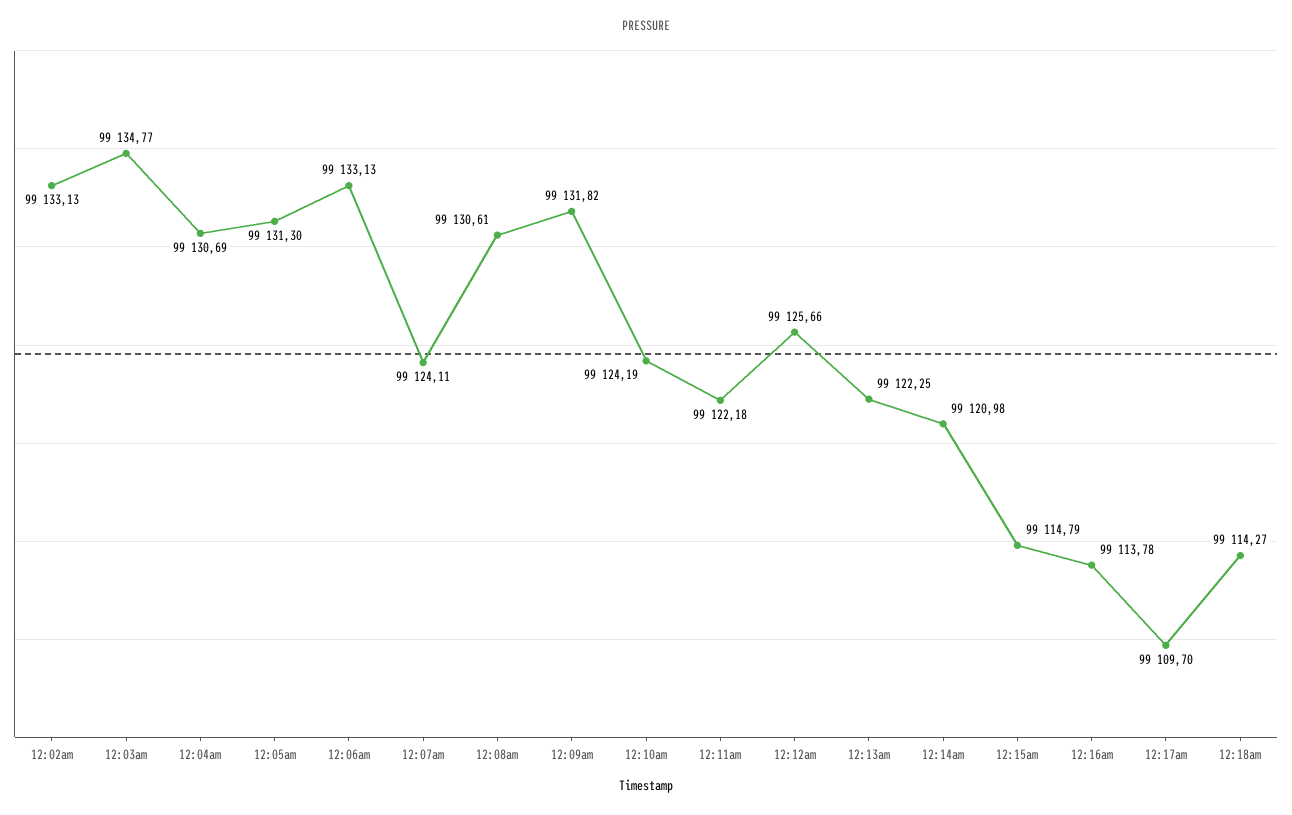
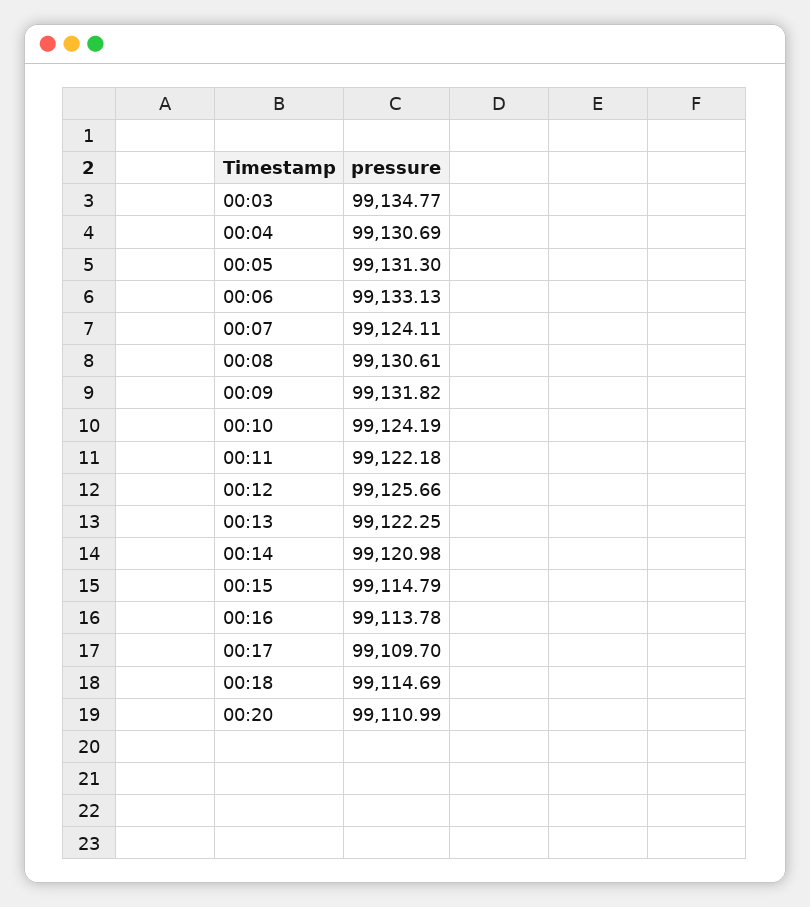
12:02am: 99133.13 -> none
12:18am: 99114.27 -> 99114.69
00:20: none -> 99110.99

